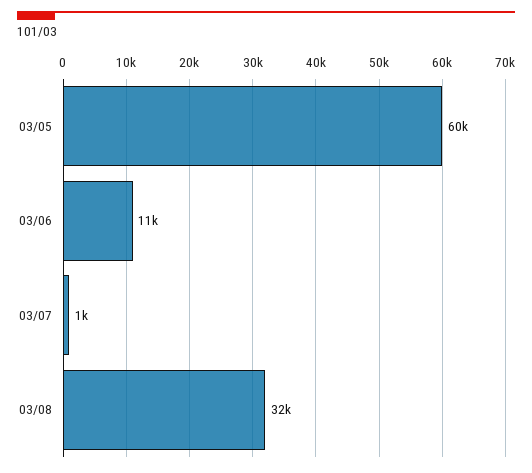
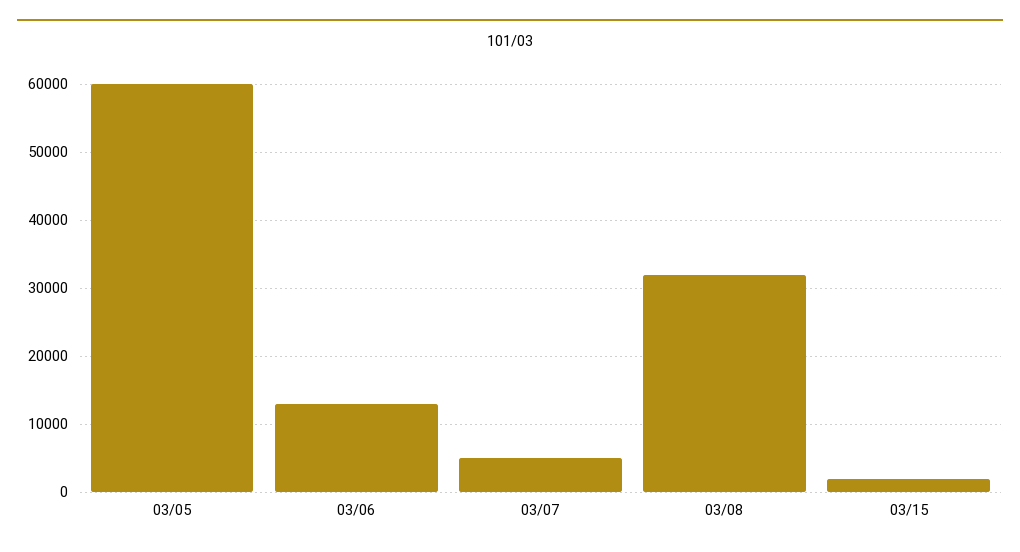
03/06: 11000 -> 13000
03/07: 1000 -> 5000
03/15: none -> 2000

